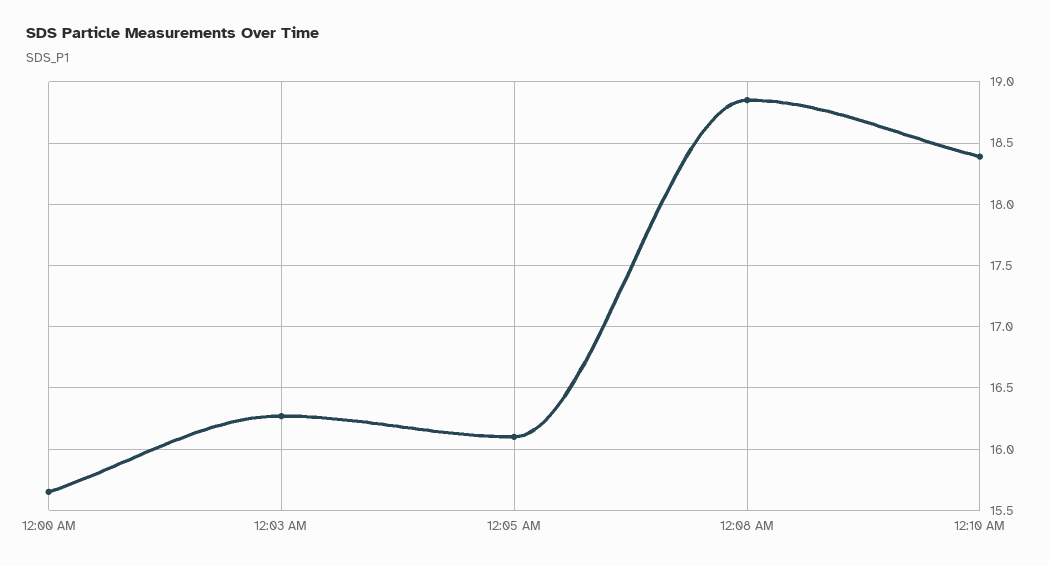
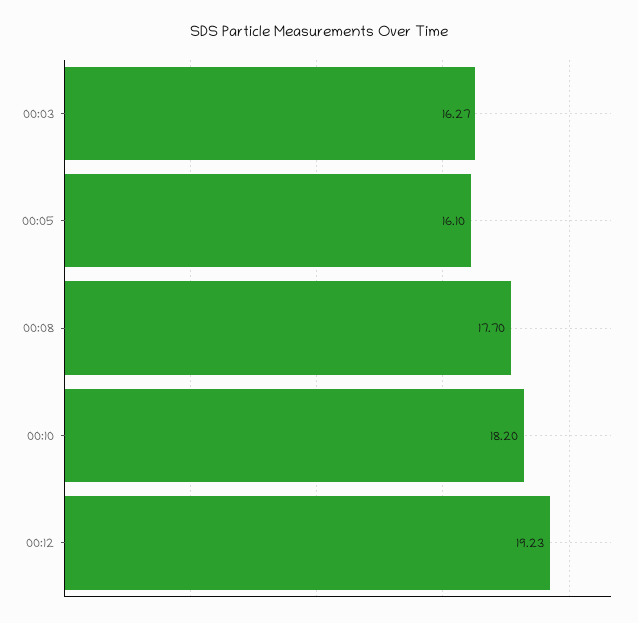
12:00 AM: 15.65 -> none
12:08 AM: 18.85 -> 17.7
12:10 AM: 18.4 -> 18.2
00:12: none -> 19.23

